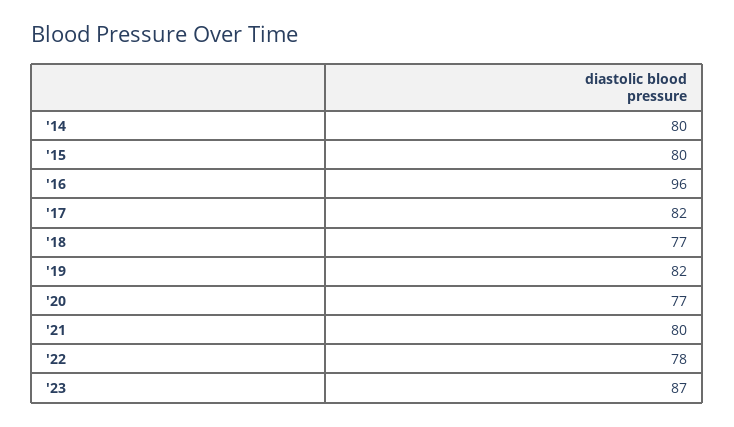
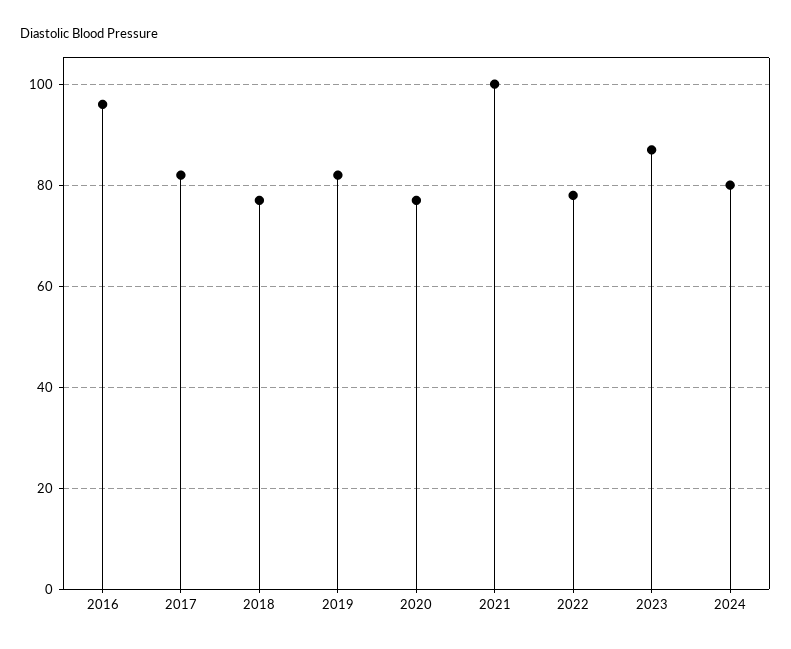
'14: 80 -> none
'15: 80 -> none
'21: 80 -> 100
2024: none -> 80

